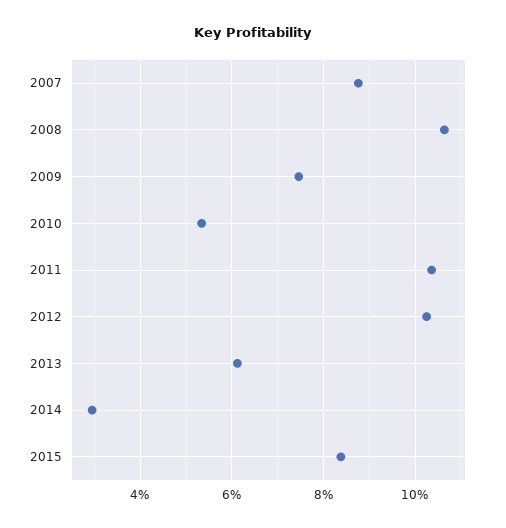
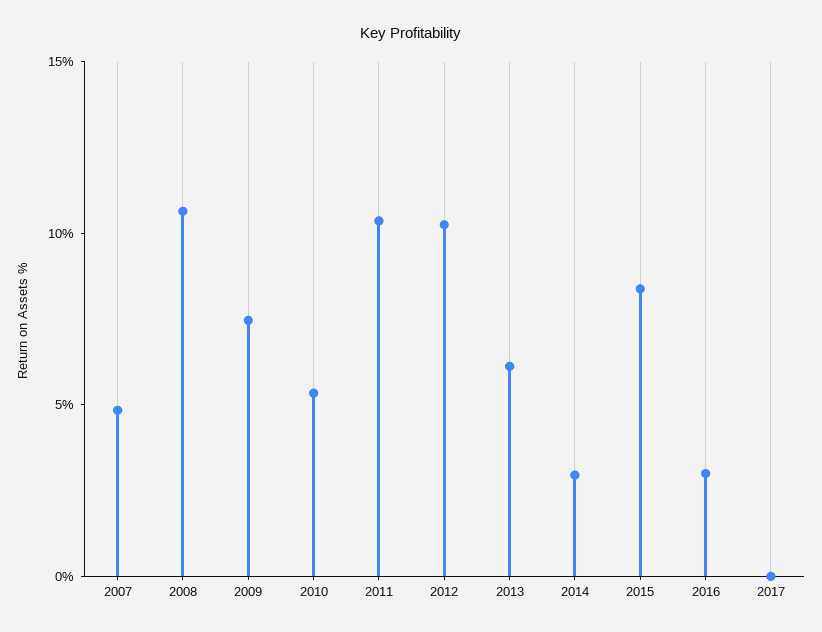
2007: 8.8 -> 5
2016: none -> 3
2017: none -> 0

